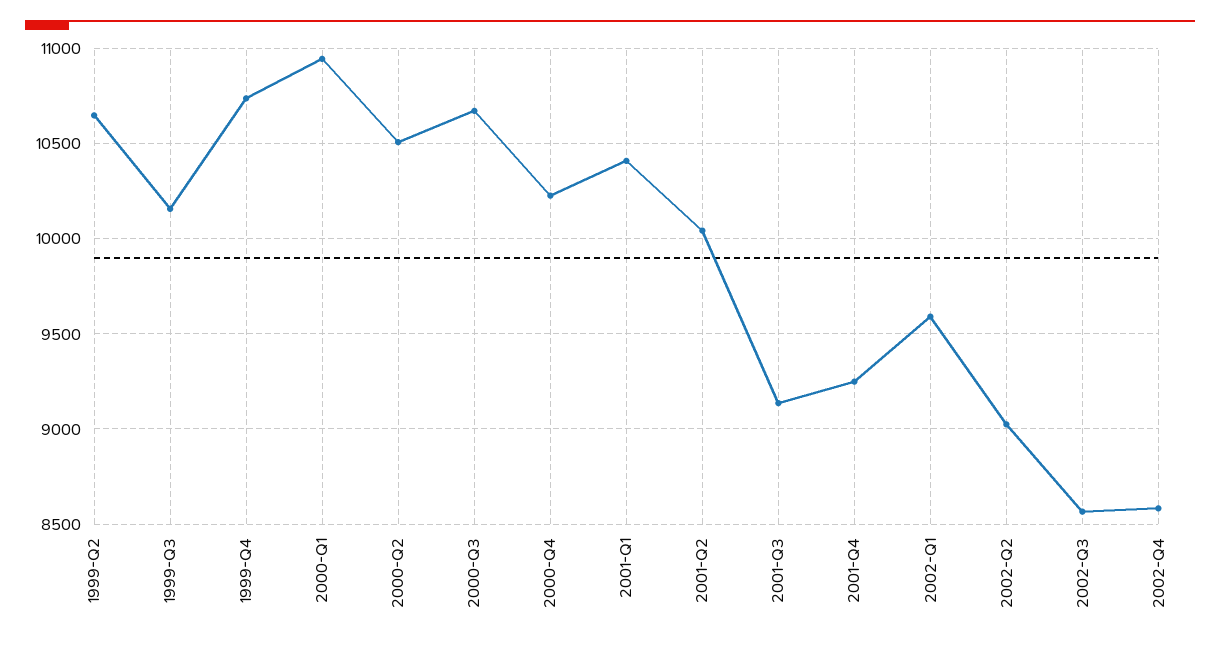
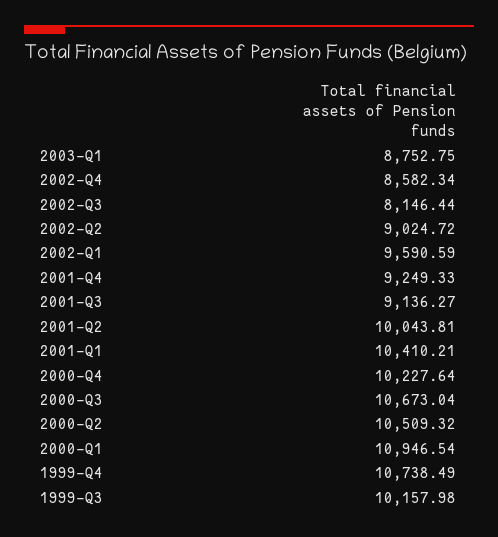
1999-Q2: 10650 -> none
2002-Q3: 8550 -> 8146.44
2003-Q1: none -> 8752.75

